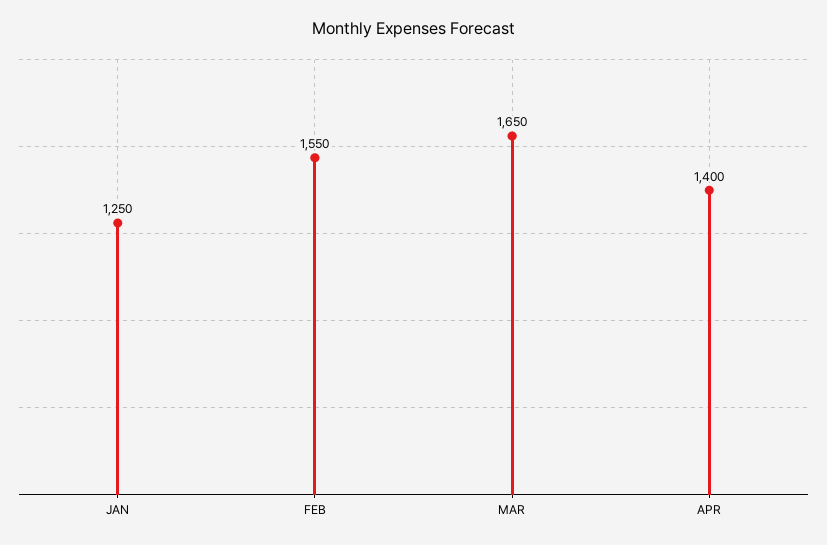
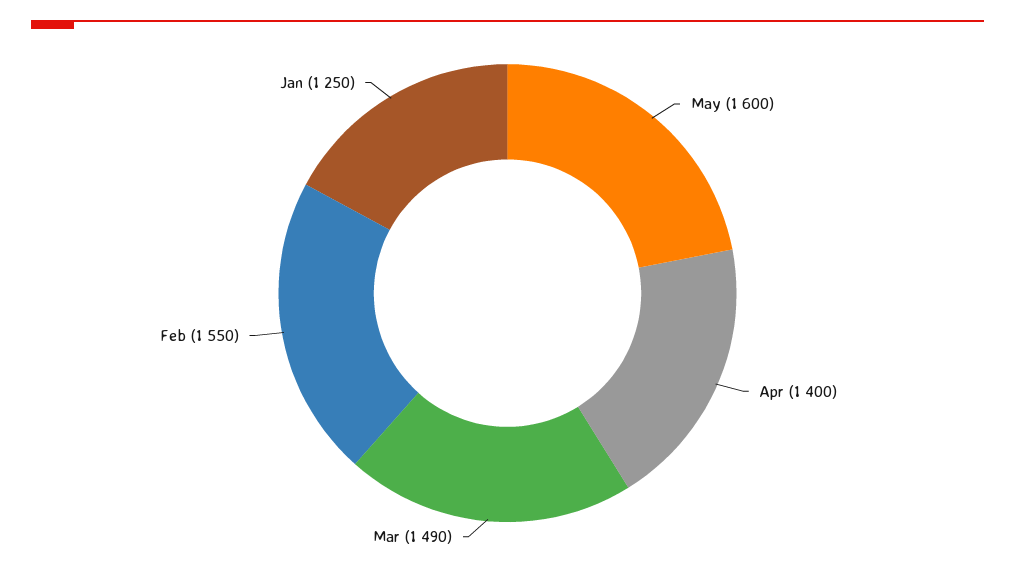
MAR: 1650 -> 1490
May: none -> 1600

